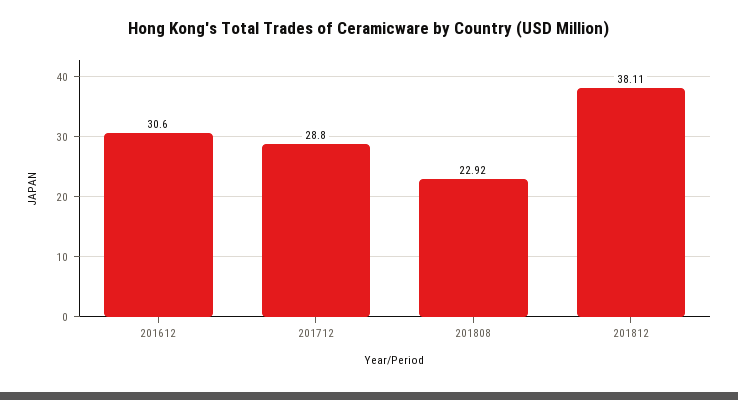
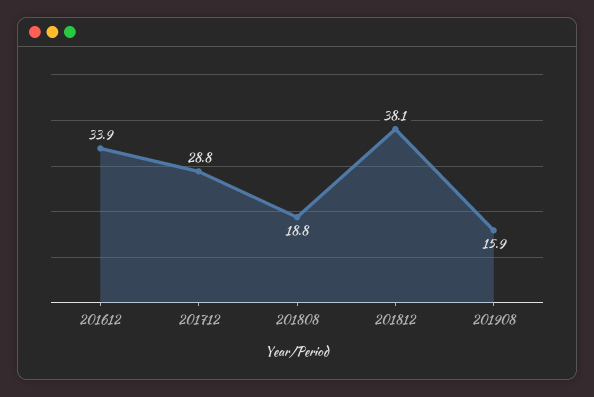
201612: 30.6 -> 33.9
201808: 22.92 -> 18.8
201908: none -> 15.9

